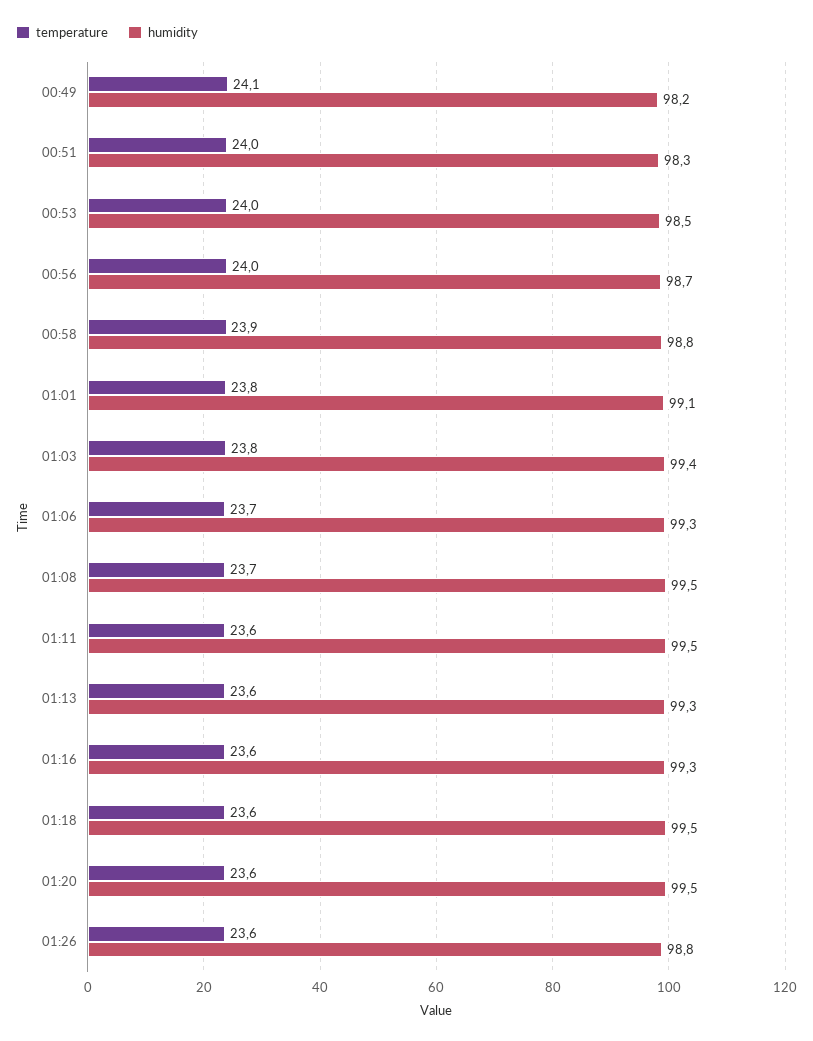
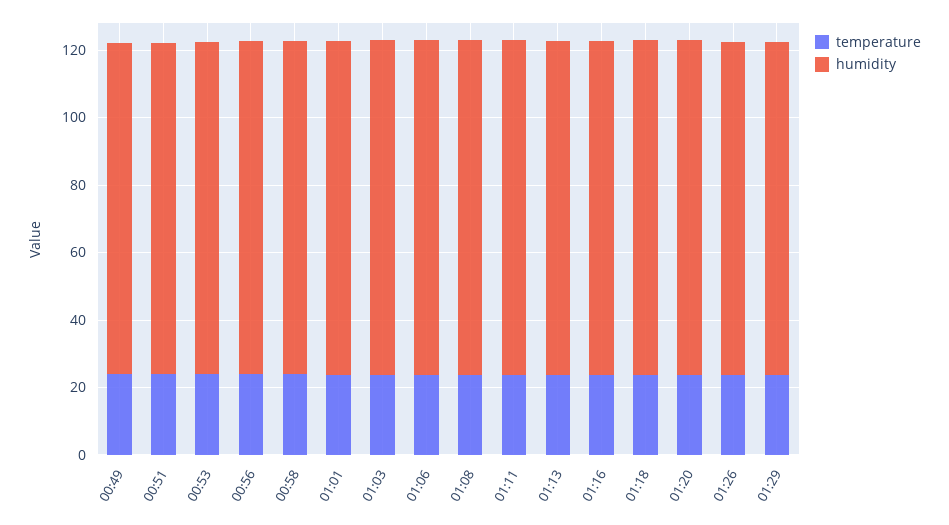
temperature, 01:29: none -> 25
humidity, 01:29: none -> 100

